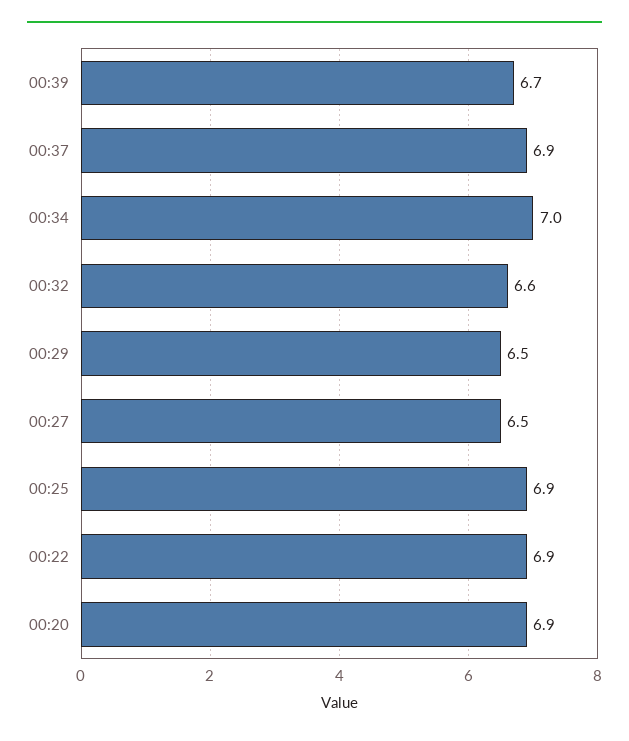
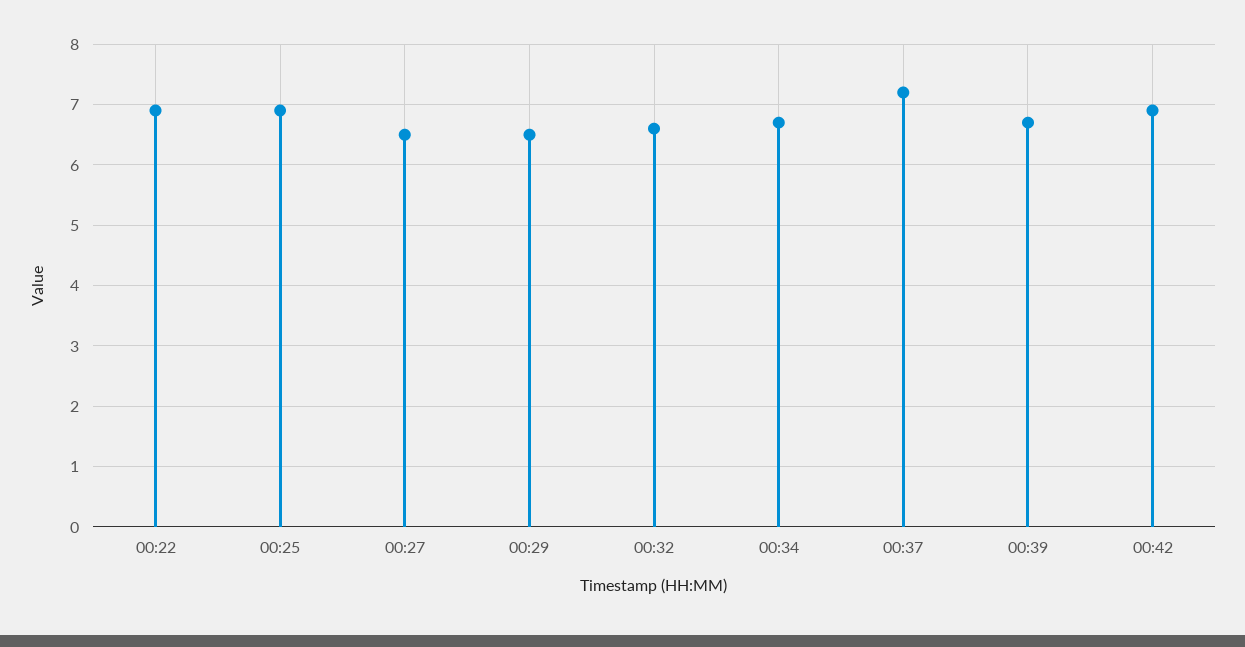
00:37: 6.9 -> 7.2
00:34: 7 -> 6.7
00:20: 6.9 -> none
00:42: none -> 6.9

